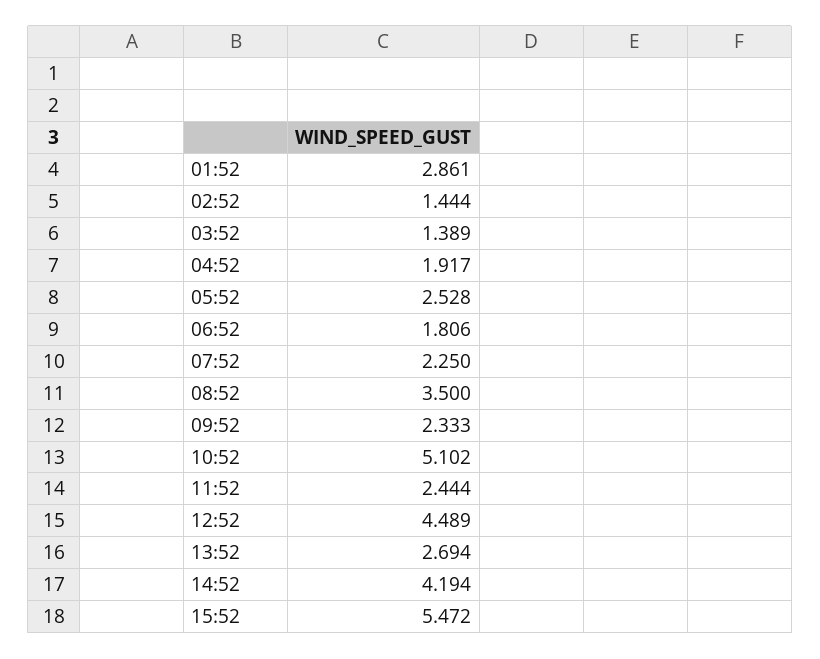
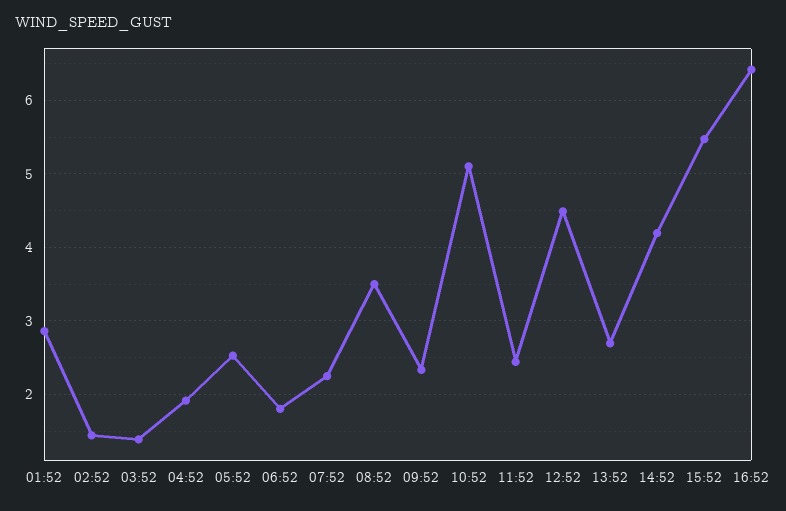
16:52: none -> 6.4

